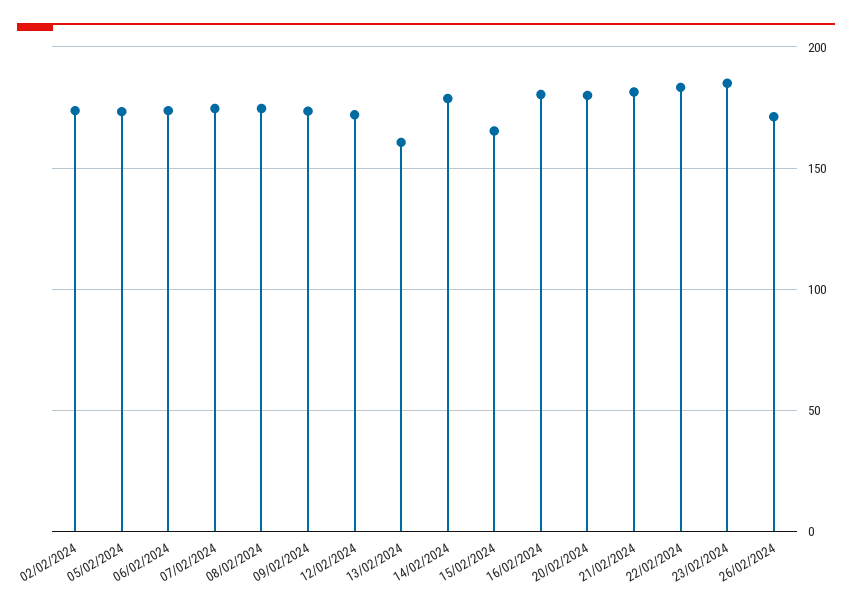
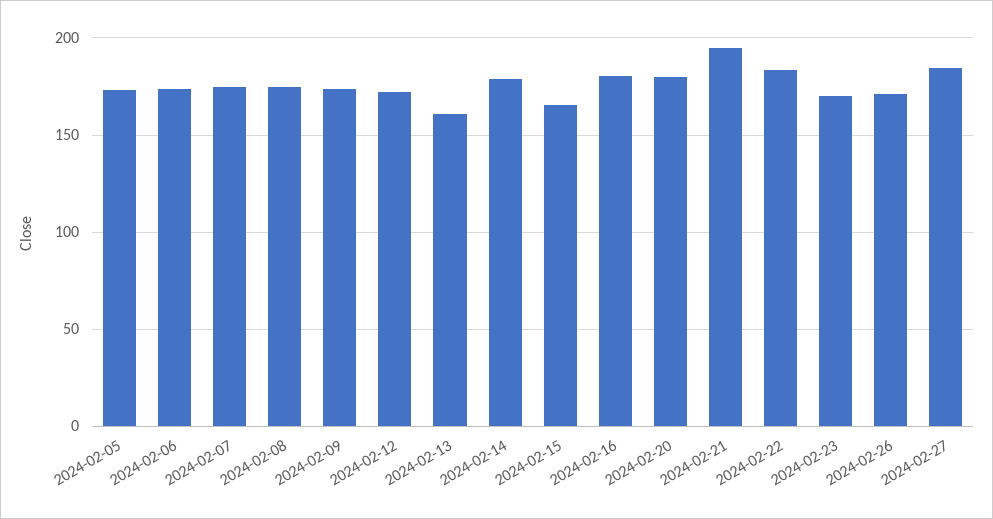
02/02/2024: 175 -> none
21/02/2024: 180 -> 195
23/02/2024: 185 -> 170
2024-02-27: none -> 185

